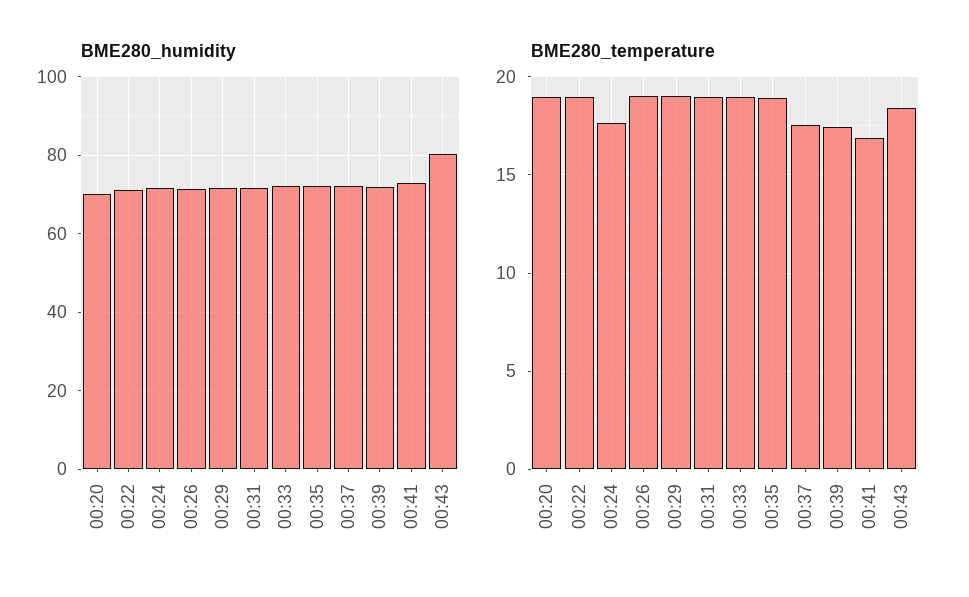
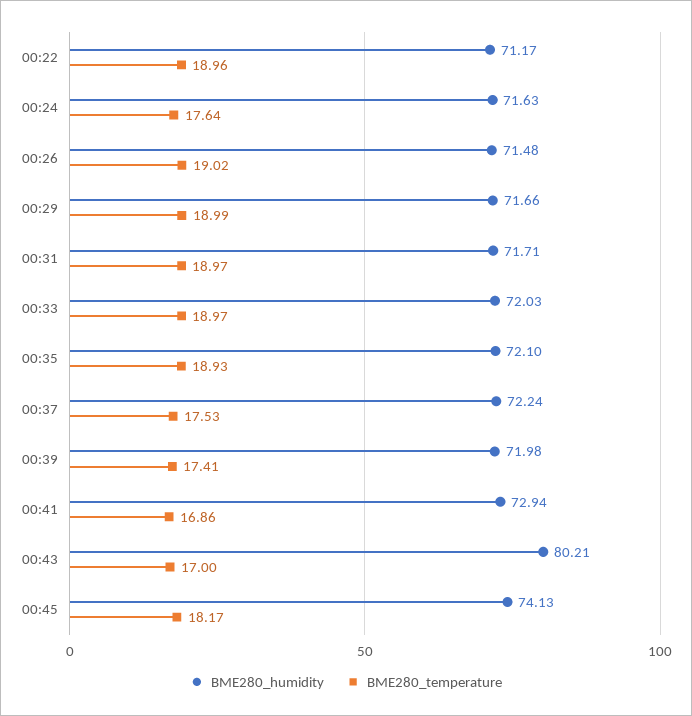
BME280_humidity, 00:20: 70 -> none
BME280_temperature, 00:20: 19 -> none
BME280_temperature, 00:43: 18.5 -> 17
BME280_humidity, 00:45: none -> 74.13
BME280_temperature, 00:45: none -> 18.17

